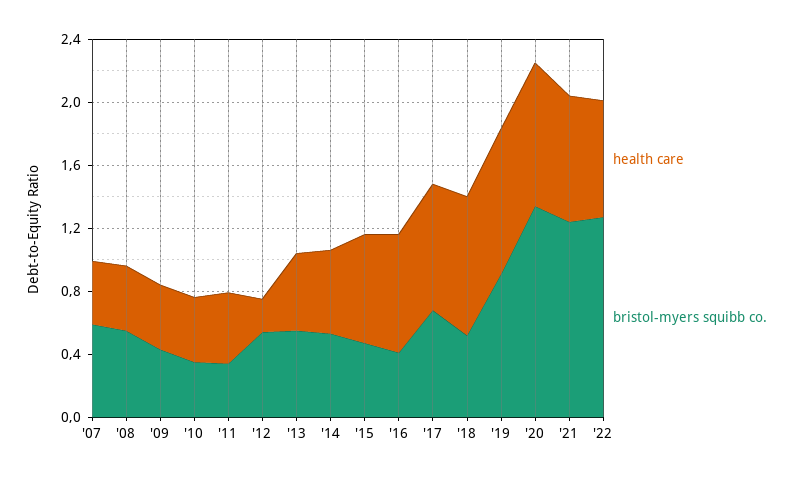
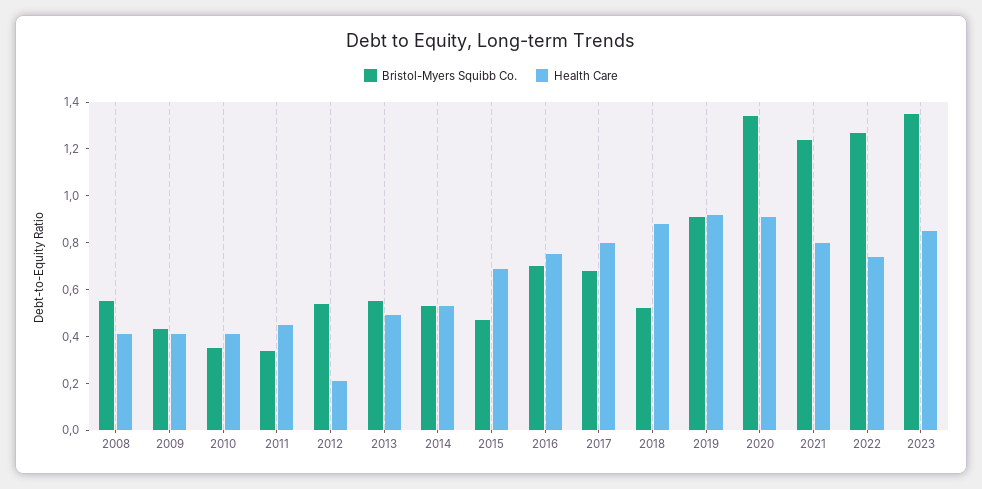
health care, '07: 0.4 -> none
bristol-myers squibb co., '07: 0.6 -> none
bristol-myers squibb co., '16: 0.4 -> 0.7
bristol-myers squibb co., 2023: none -> 1.35
health care, 2023: none -> 0.85

